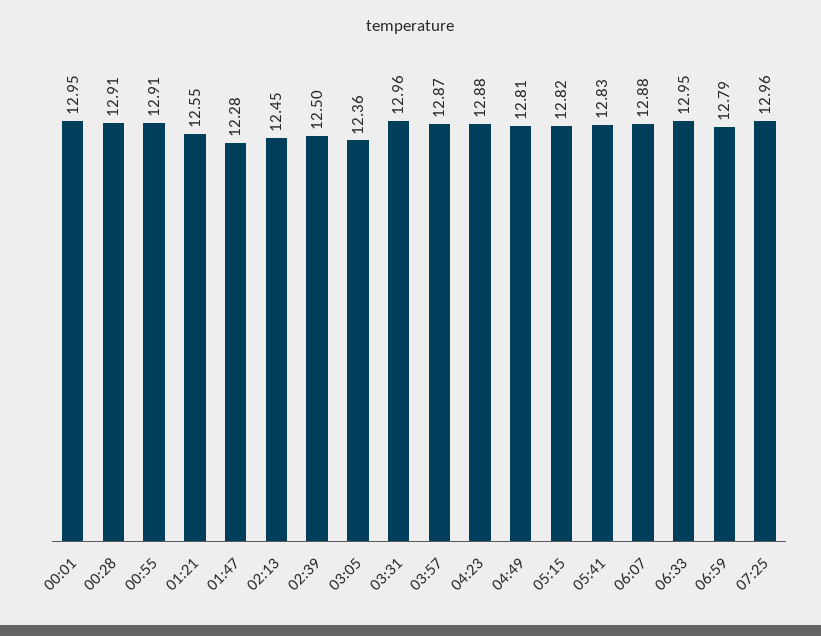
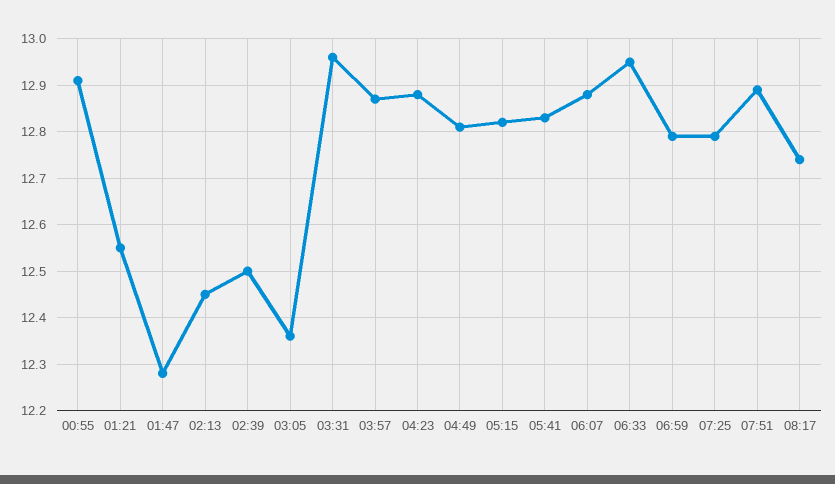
00:01: 12.95 -> none
00:28: 12.91 -> none
07:25: 12.96 -> 12.8
07:51: none -> 12.9
08:17: none -> 12.75

